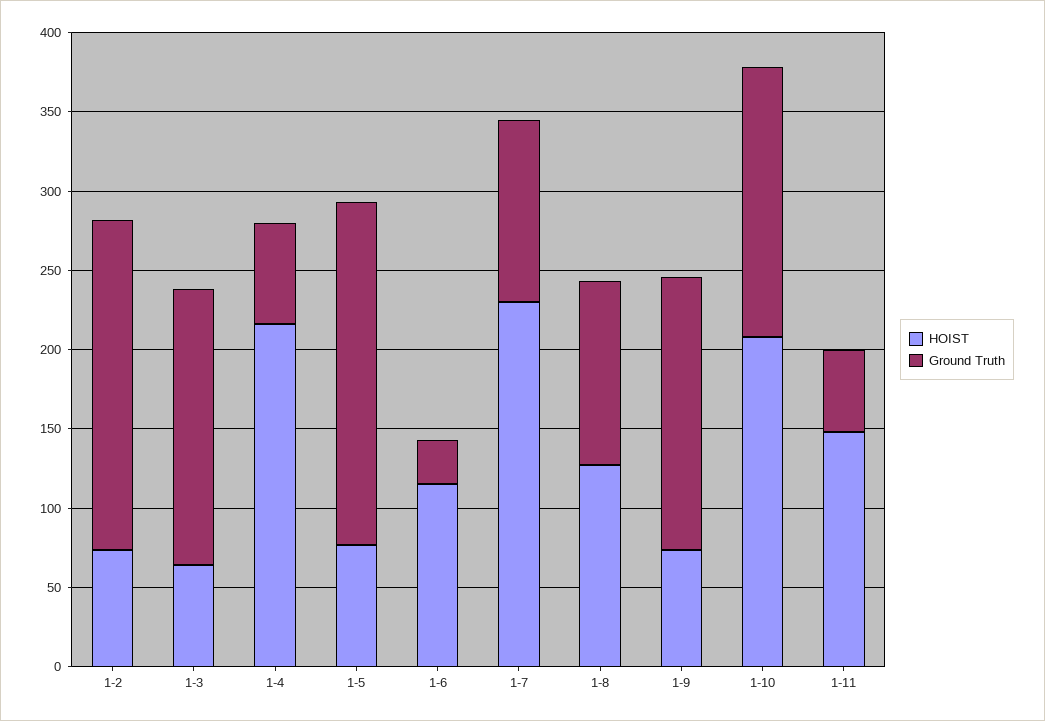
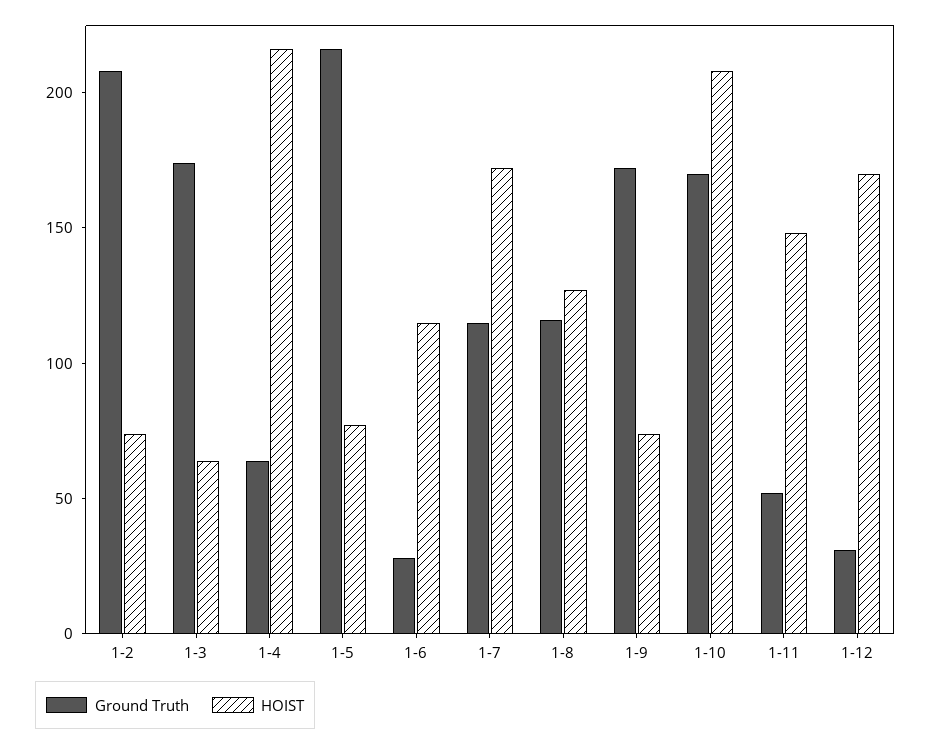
HOIST, 1-7: 230 -> 170
Ground Truth, 1-12: none -> 30
HOIST, 1-12: none -> 170

